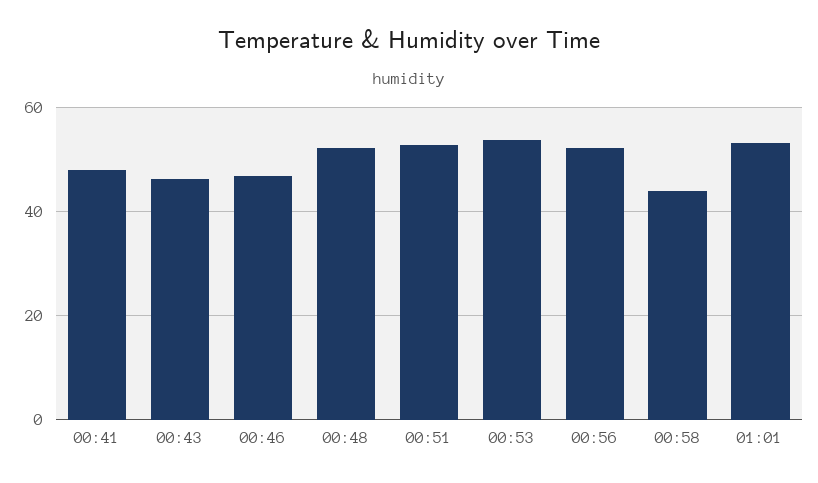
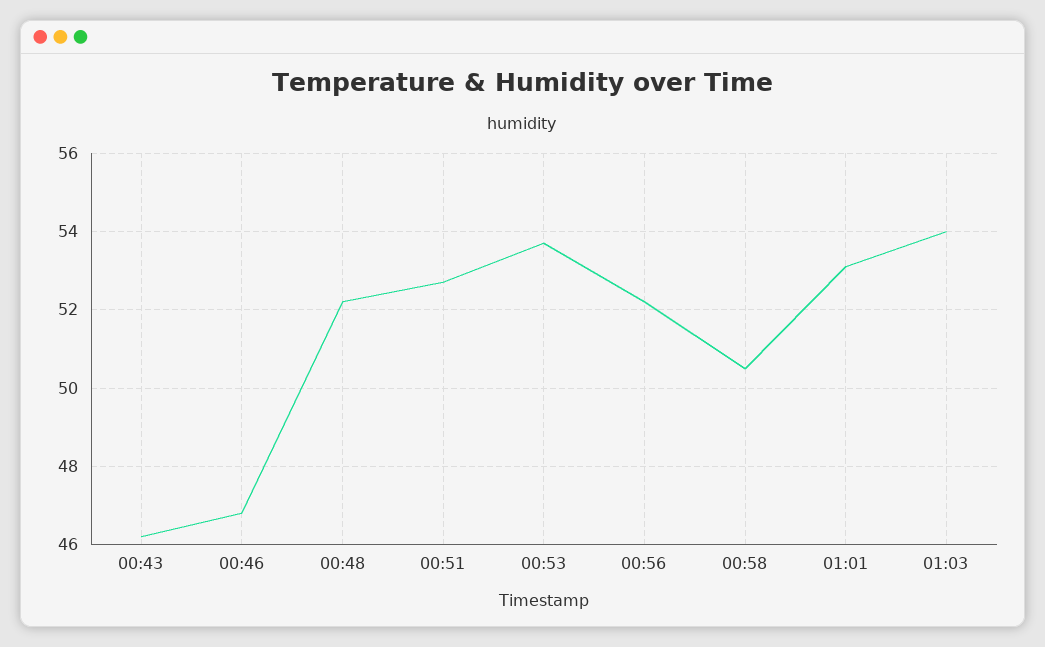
00:41: 48 -> none
00:58: 44 -> 50.5
01:03: none -> 54

